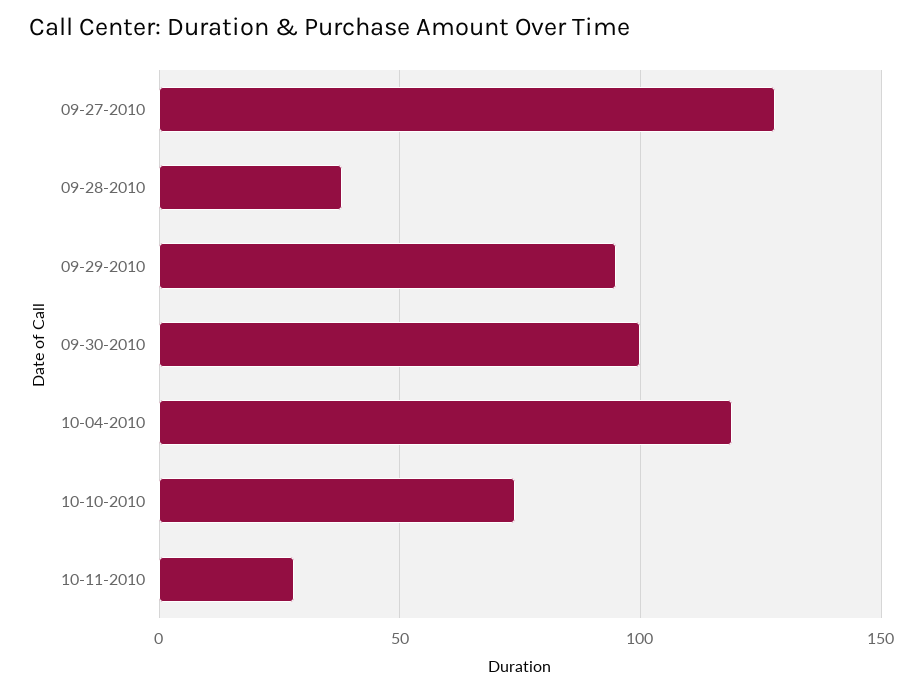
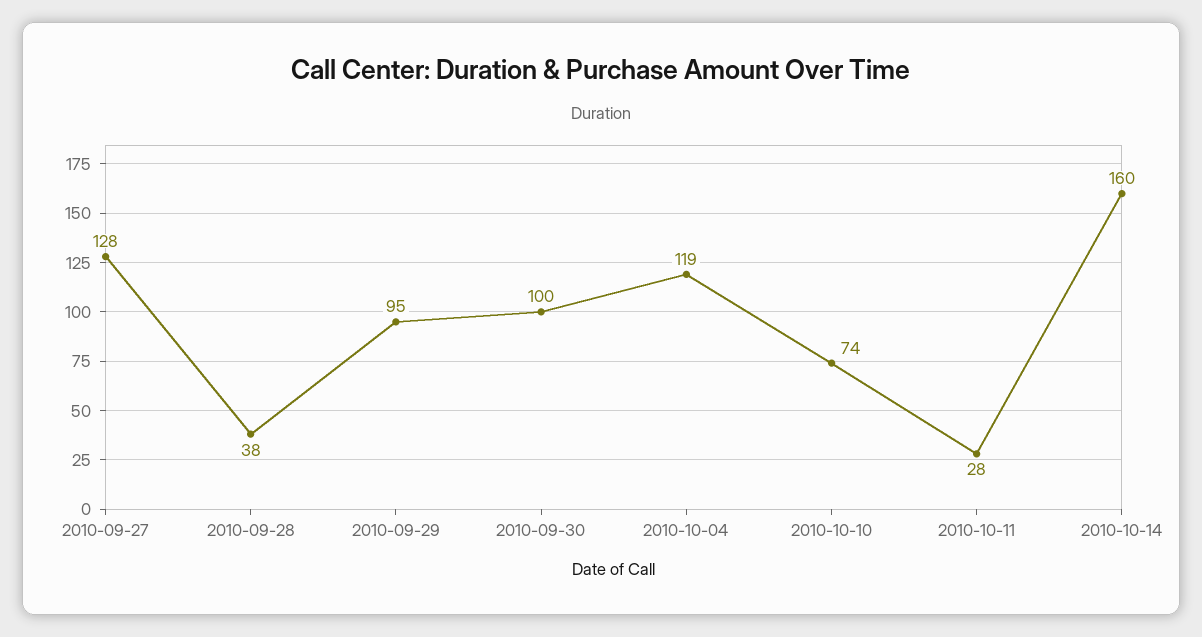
2010-10-14: none -> 160

